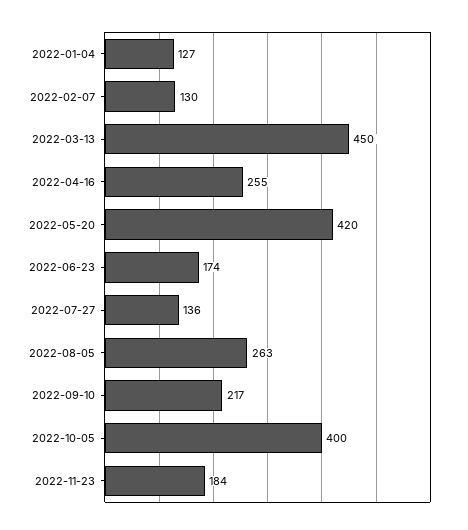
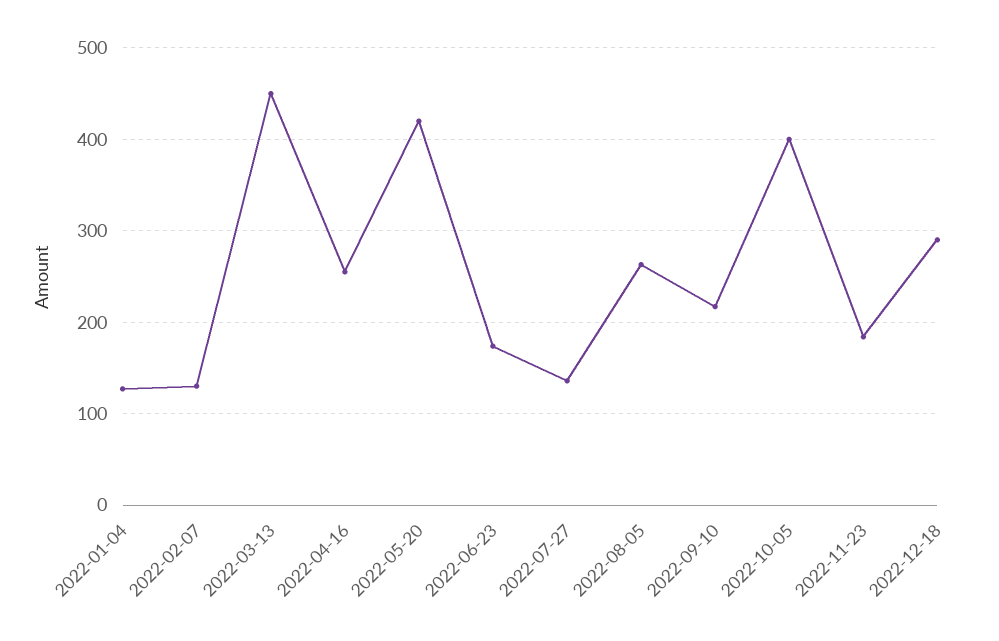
2022-12-18: none -> 290

